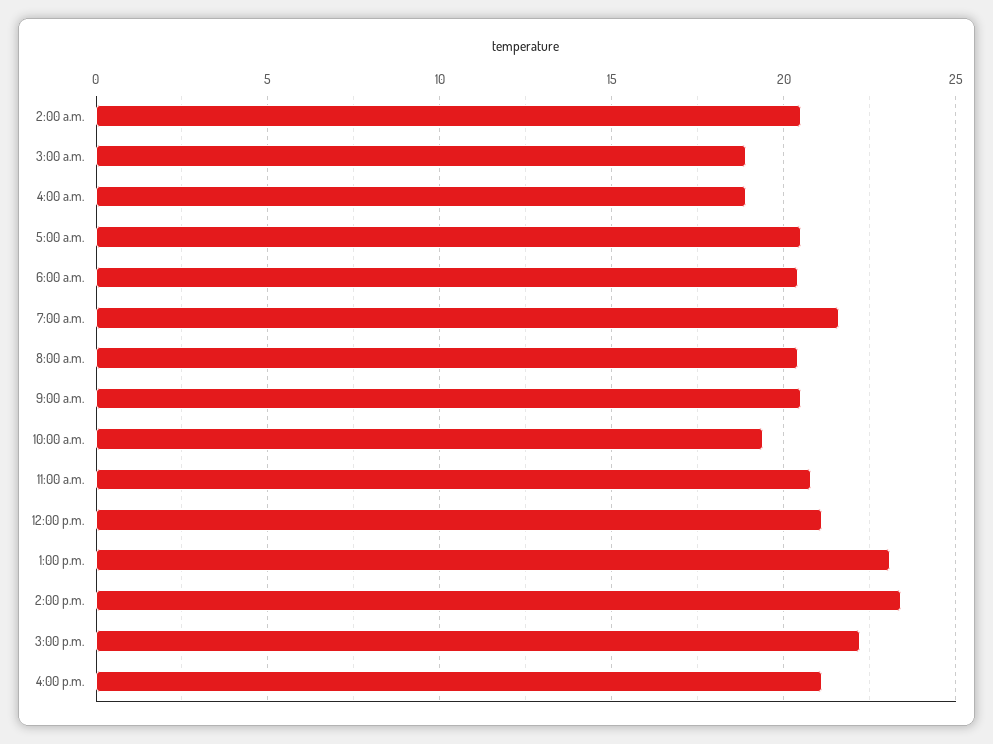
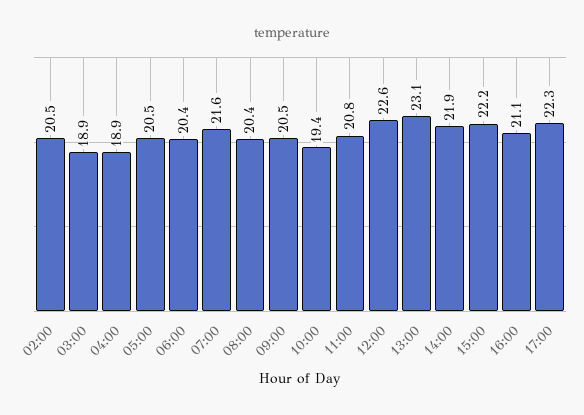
12:00 p.m.: 21 -> 22.6
2:00 p.m.: 23.5 -> 21.9
17:00: none -> 22.3

